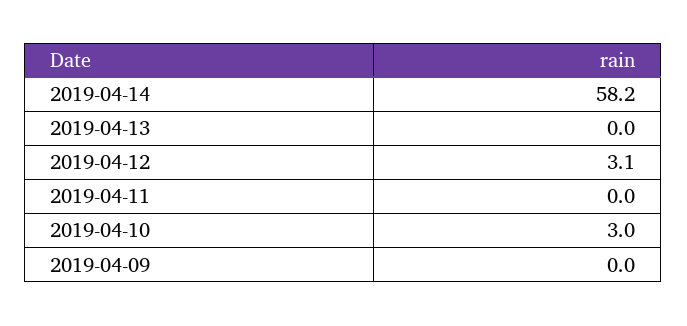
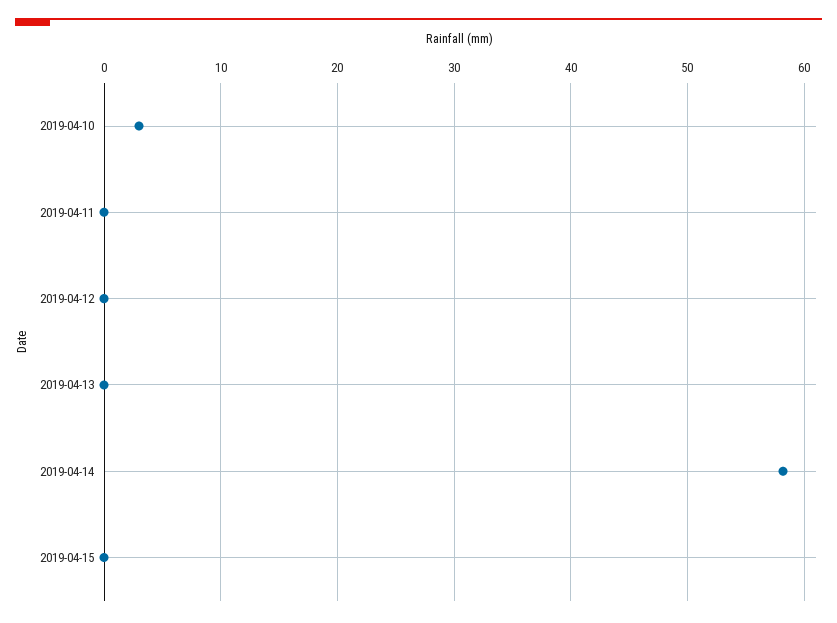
2019-04-12: 3.1 -> 0
2019-04-09: 0 -> none
2019-04-15: none -> 0

